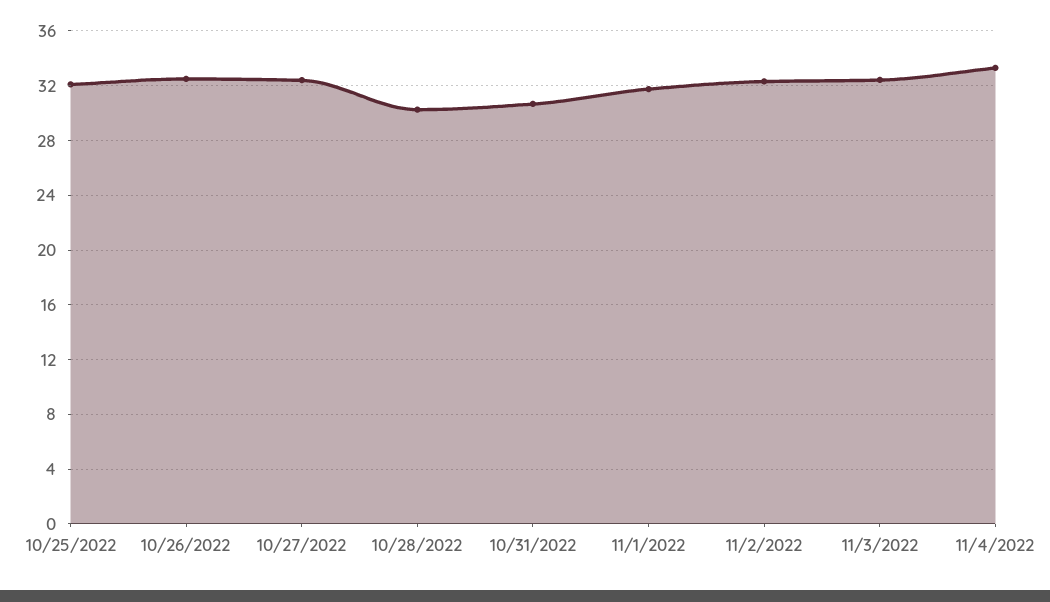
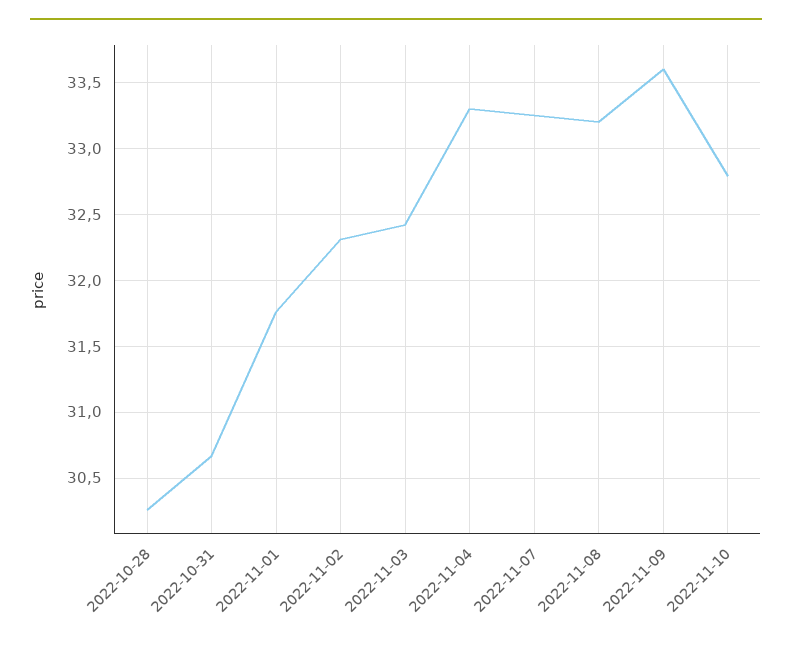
10/25/2022: 32 -> none
10/26/2022: 32.5 -> none
10/27/2022: 32.5 -> none
2022-11-07: none -> 33.25
2022-11-08: none -> 33.2
2022-11-09: none -> 33.6
2022-11-10: none -> 32.8

